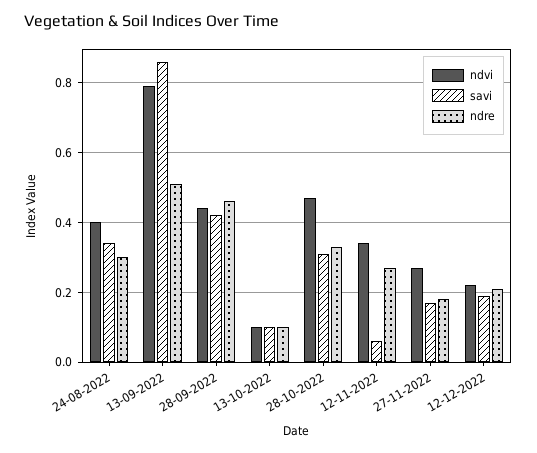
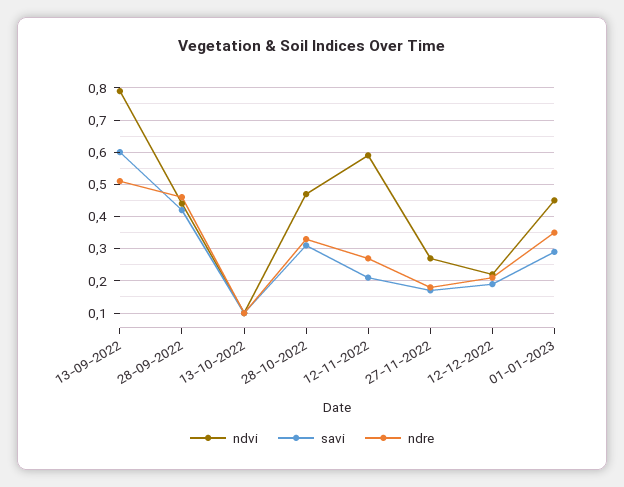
ndvi, 24-08-2022: 0.4 -> none
savi, 24-08-2022: 0.35 -> none
ndre, 24-08-2022: 0.3 -> none
savi, 13-09-2022: 0.85 -> 0.6
ndvi, 12-11-2022: 0.35 -> 0.6
savi, 12-11-2022: 0.05 -> 0.2
ndvi, 01-01-2023: none -> 0.45
savi, 01-01-2023: none -> 0.3
ndre, 01-01-2023: none -> 0.35

